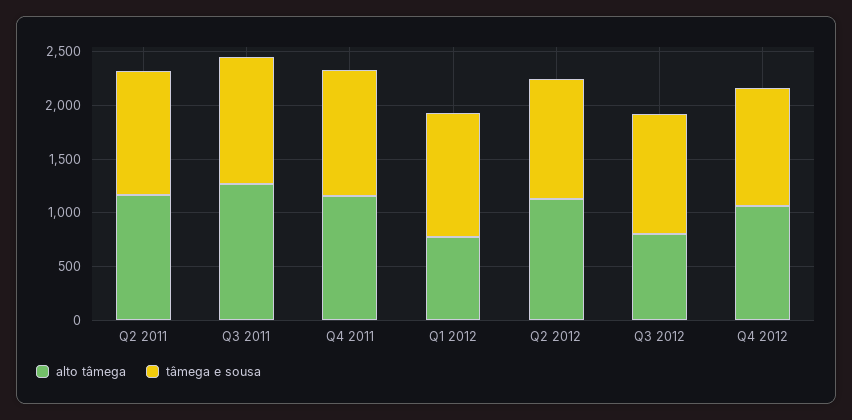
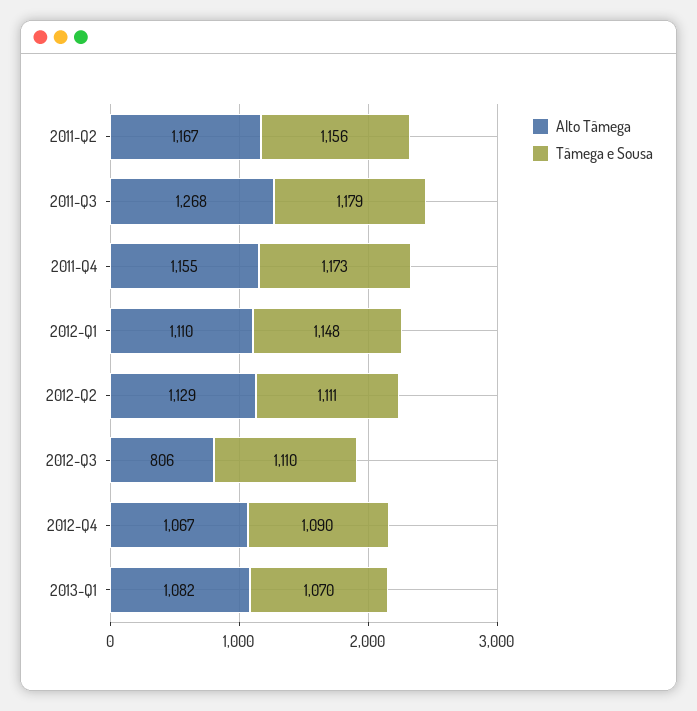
alto tâmega, Q1 2012: 800 -> 1110
alto tâmega, 2013-Q1: none -> 1082
tâmega e sousa, 2013-Q1: none -> 1070

